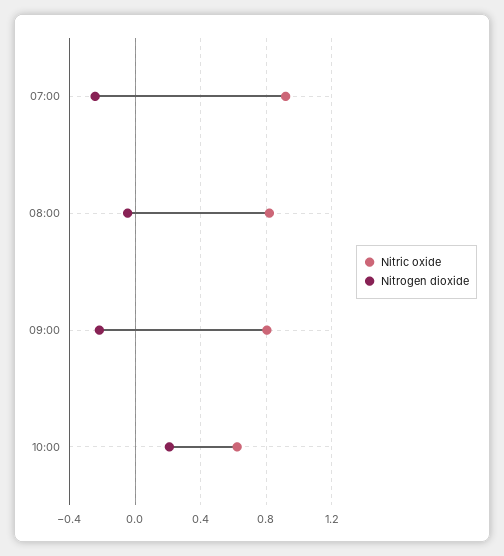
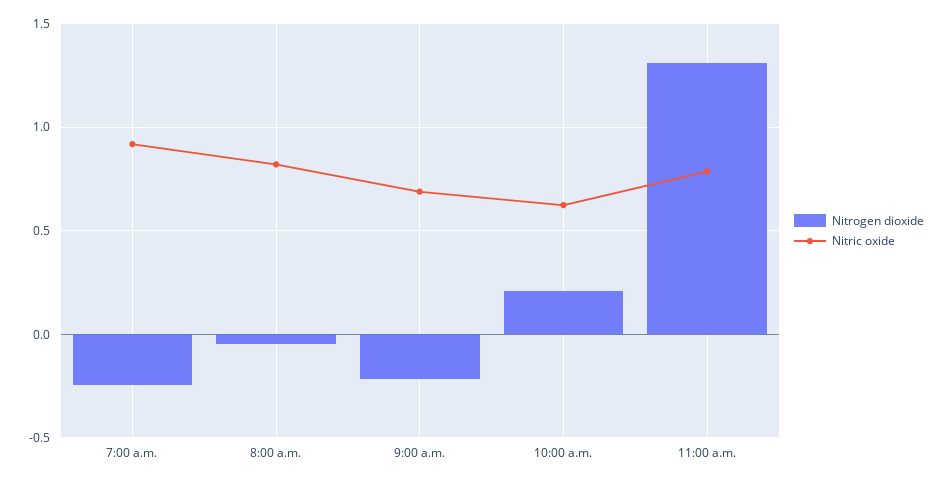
Nitric oxide, 09:00: 0.8 -> 0.7
Nitrogen dioxide, 11:00 a.m.: none -> 1.3
Nitric oxide, 11:00 a.m.: none -> 0.8

